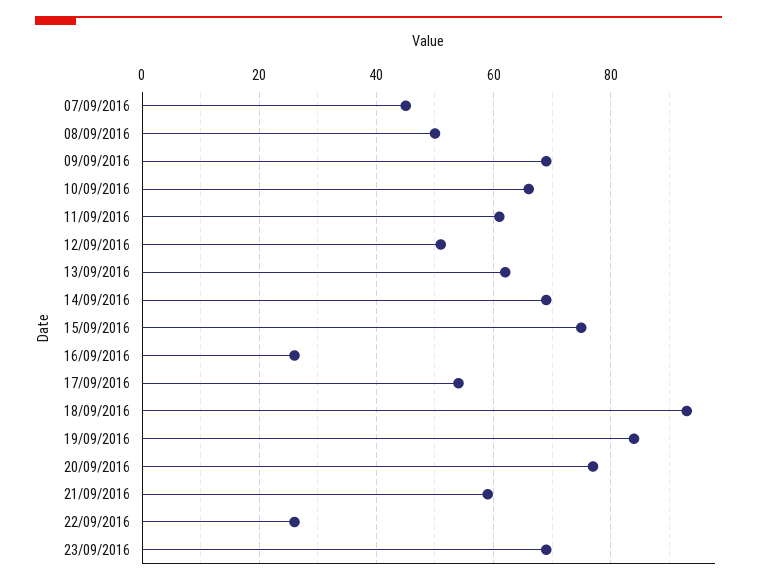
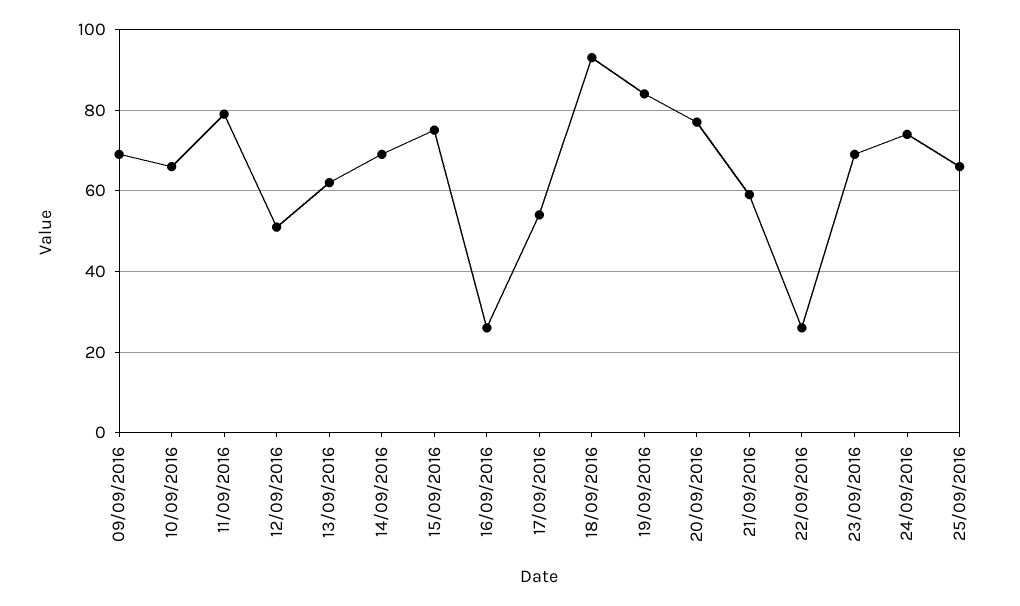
07/09/2016: 45 -> none
08/09/2016: 50 -> none
11/09/2016: 60 -> 80
24/09/2016: none -> 75
25/09/2016: none -> 65

